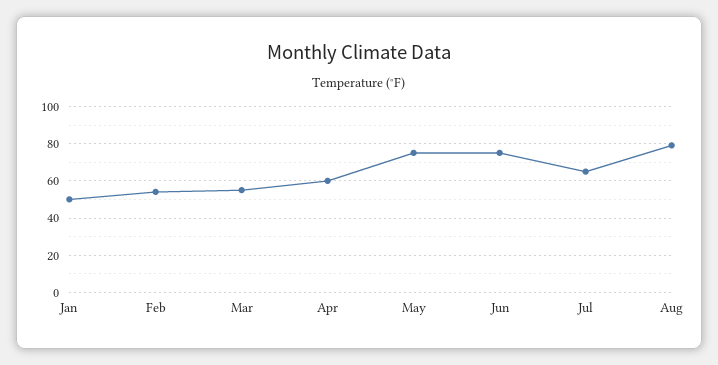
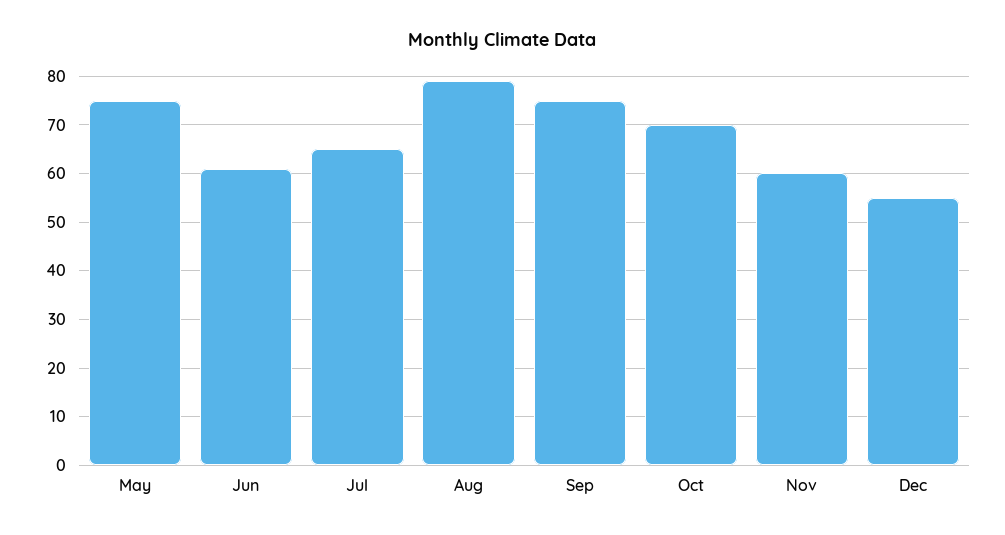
Jan: 50 -> none
Feb: 55 -> none
Mar: 55 -> none
Apr: 60 -> none
Jun: 75 -> 60
Sep: none -> 75
Oct: none -> 70
Nov: none -> 60
Dec: none -> 55

